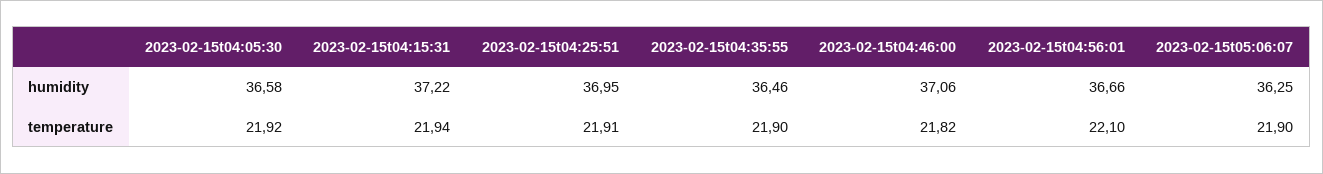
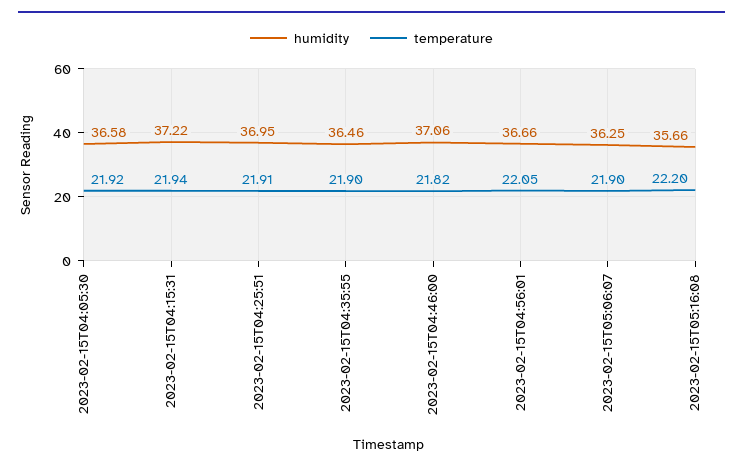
temperature, 2023-02-15t04:56:01: 22.1 -> 22.05
humidity, 2023-02-15T05:16:08: none -> 35.66
temperature, 2023-02-15T05:16:08: none -> 22.2

